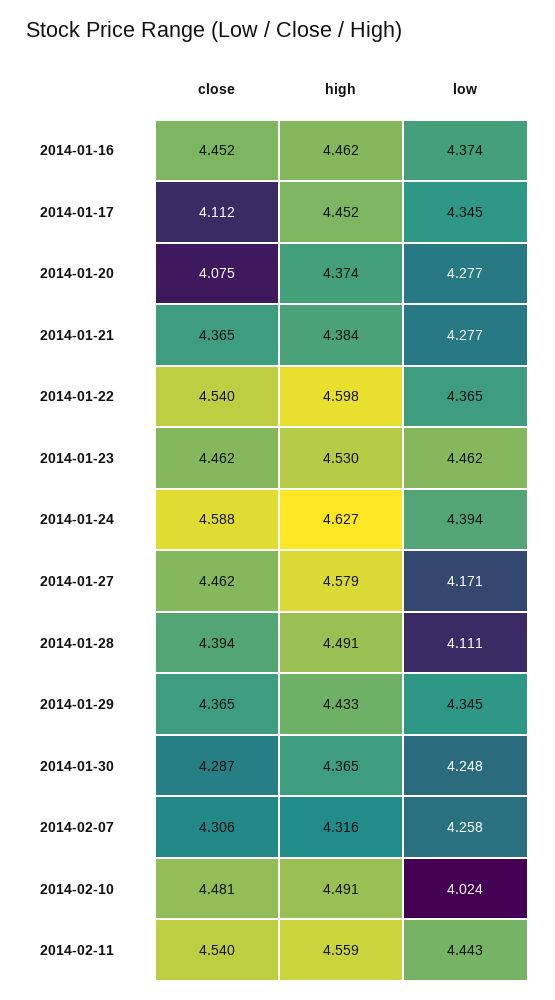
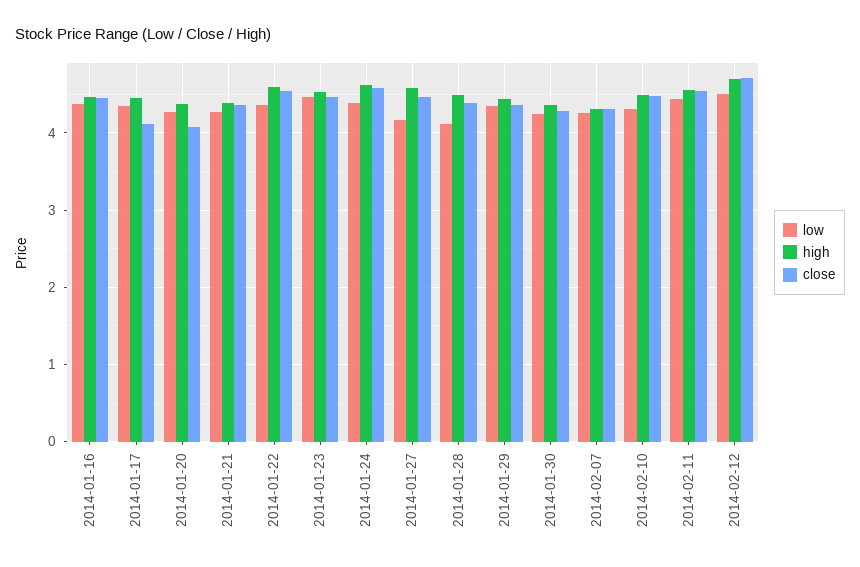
low, 2014-02-10: 4.024 -> 4.3
low, 2014-02-12: none -> 4.5
high, 2014-02-12: none -> 4.7
close, 2014-02-12: none -> 4.7

